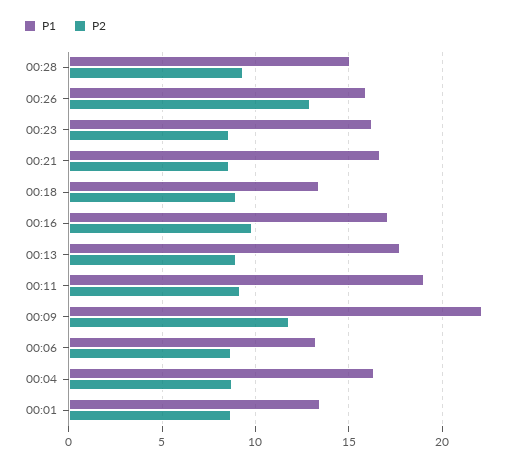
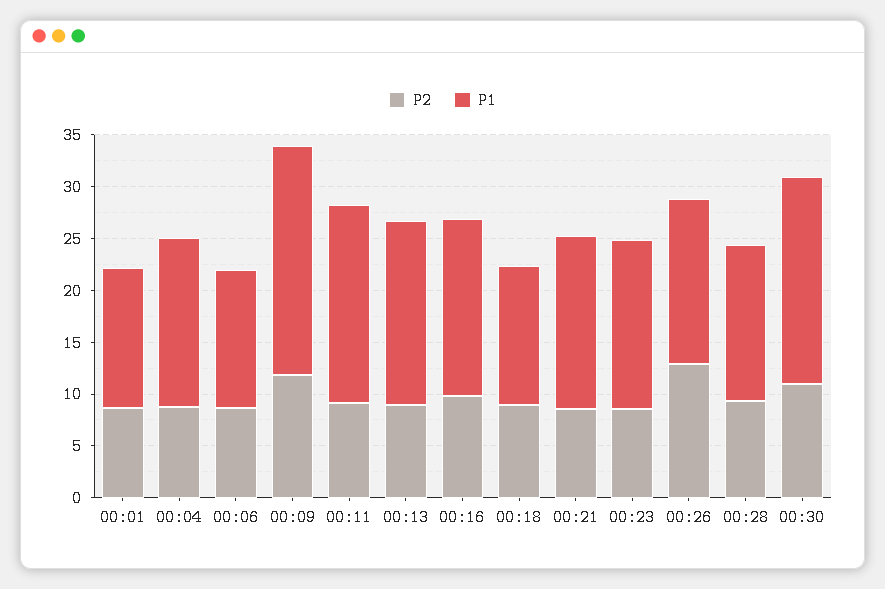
P2, 00:30: none -> 11
P1, 00:30: none -> 20

